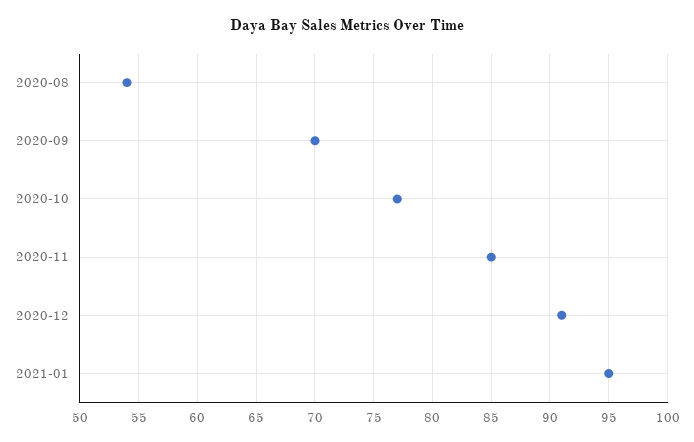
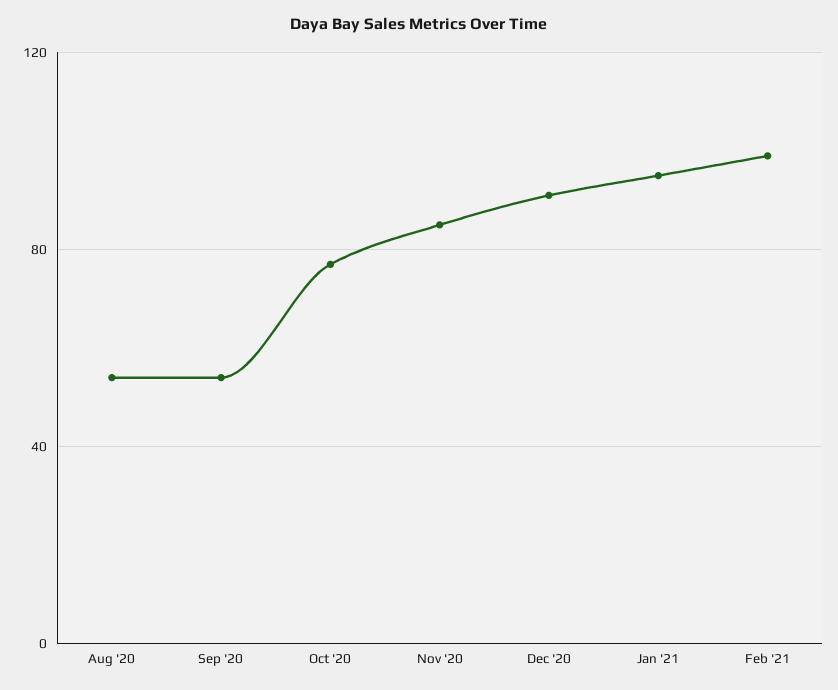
2020-09: 70 -> 55
Feb '21: none -> 100

